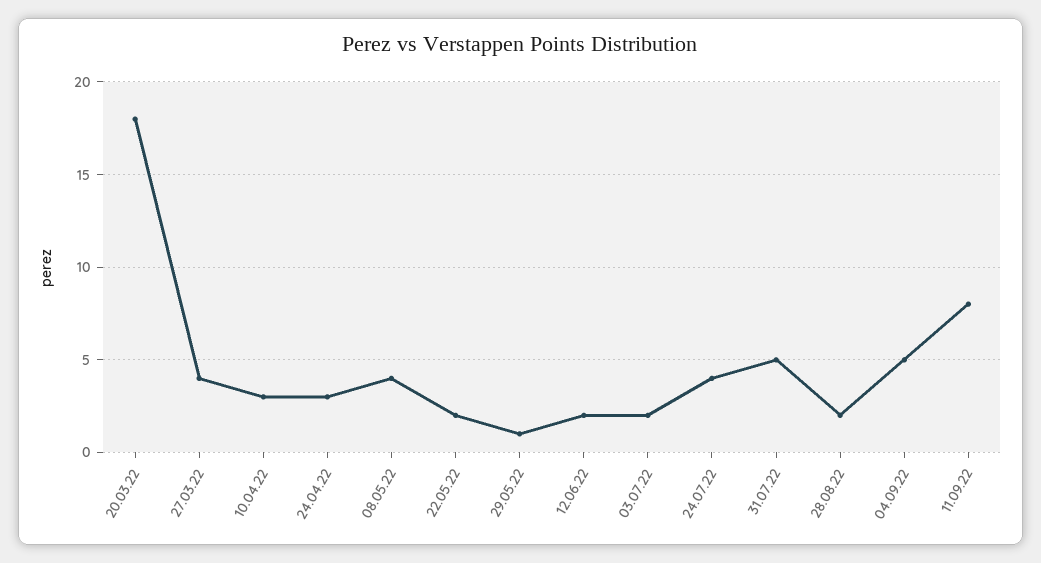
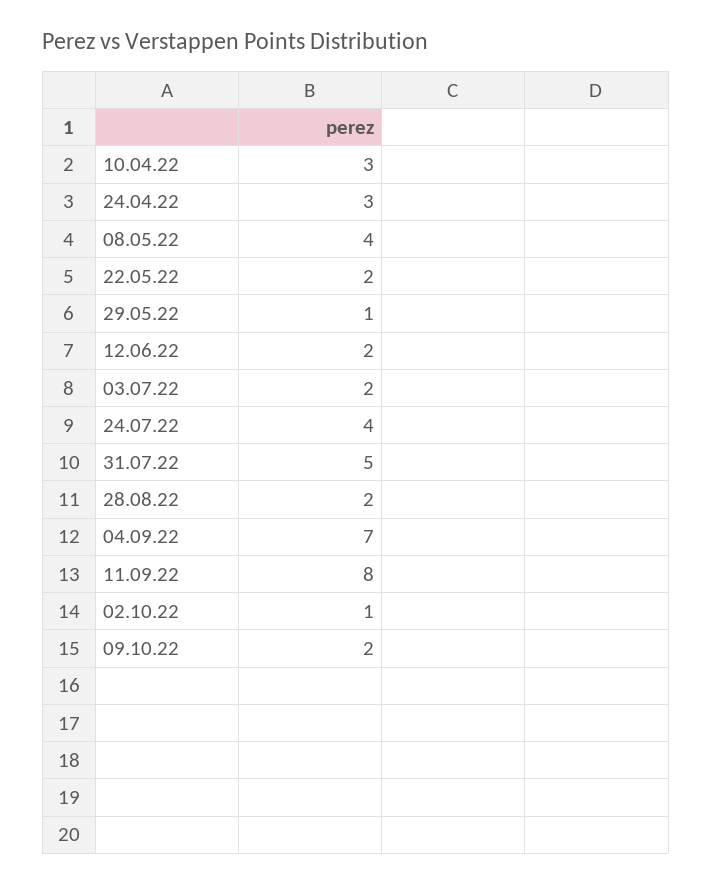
20.03.22: 18 -> none
27.03.22: 4 -> none
04.09.22: 5 -> 7
02.10.22: none -> 1
09.10.22: none -> 2

